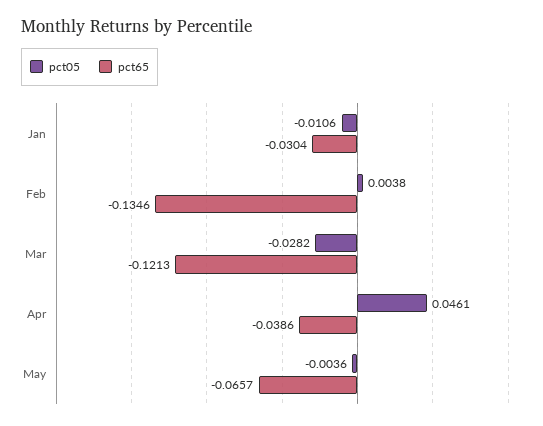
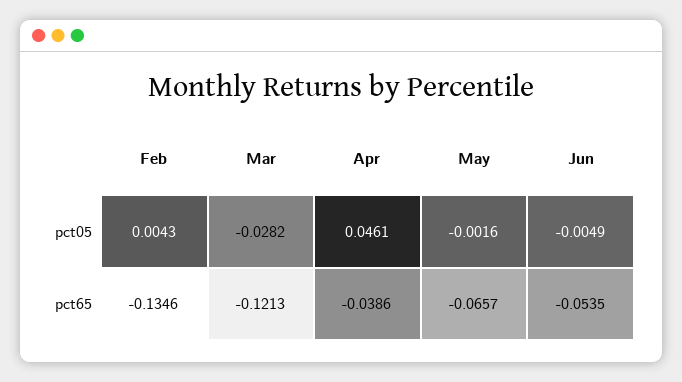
pct05, Jan: -0.0106 -> none
pct65, Jan: -0.0304 -> none
pct05, Feb: 0.0038 -> 0.0043
pct05, May: -0.0036 -> -0.0016
pct05, Jun: none -> -0.0049
pct65, Jun: none -> -0.0535

